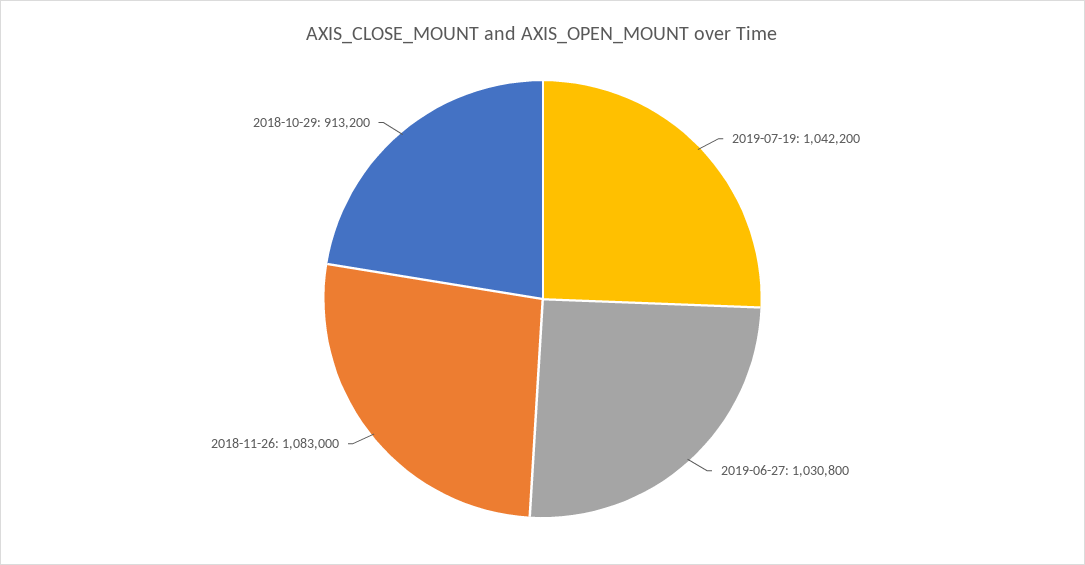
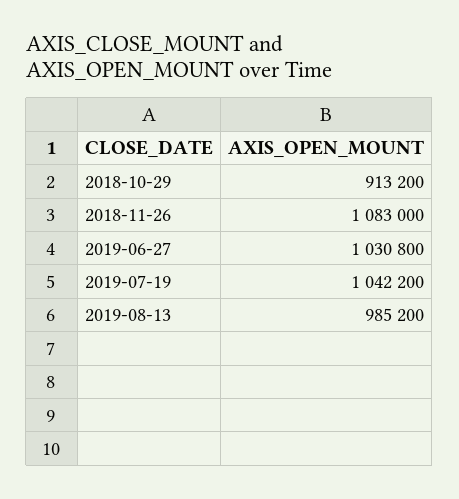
2019-08-13: none -> 985200

